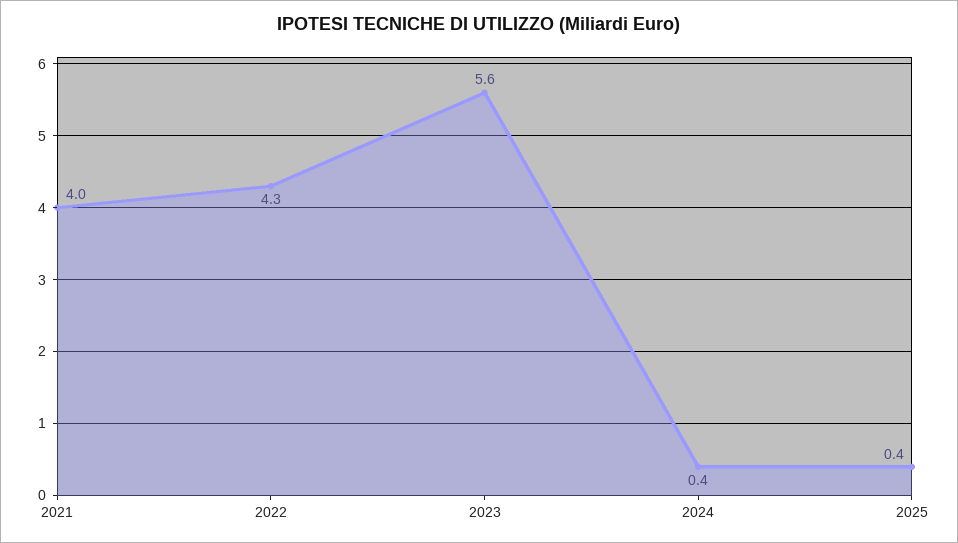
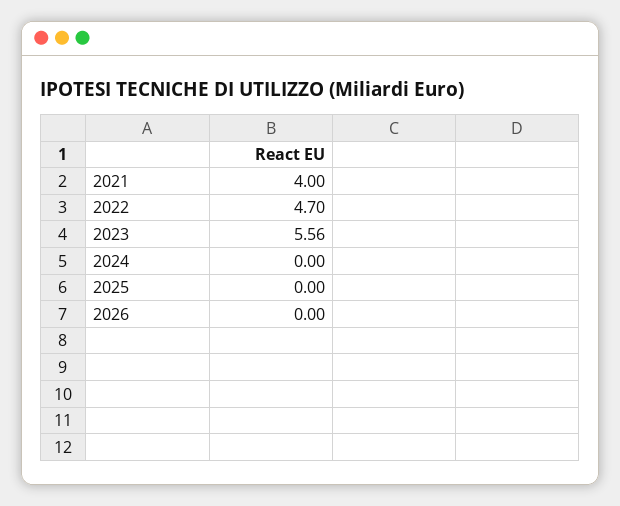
2022: 4.3 -> 4.7
2024: 0.4 -> 0
2025: 0.4 -> 0
2026: none -> 0

